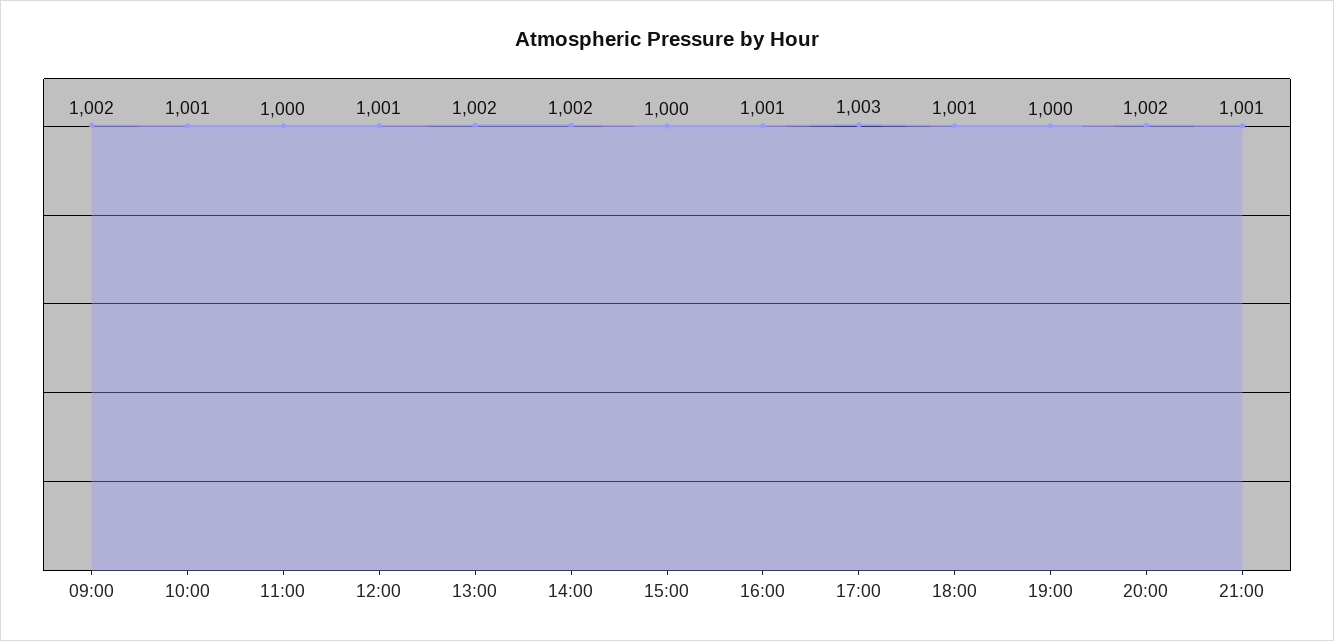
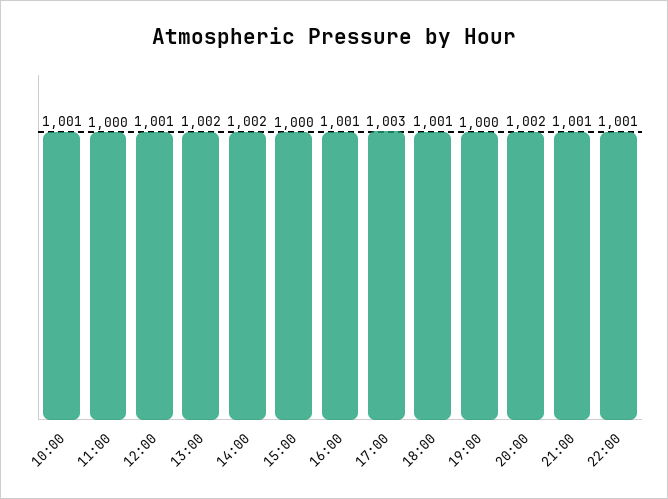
09:00: 1002 -> none
22:00: none -> 1001

